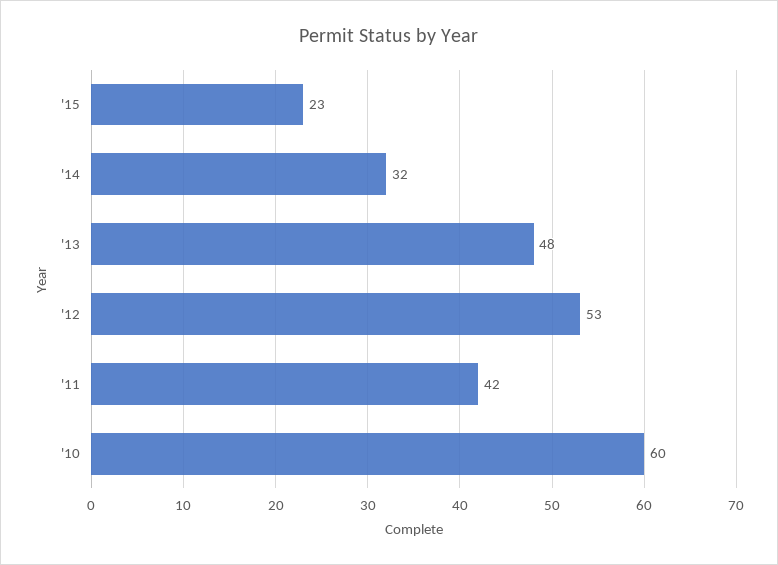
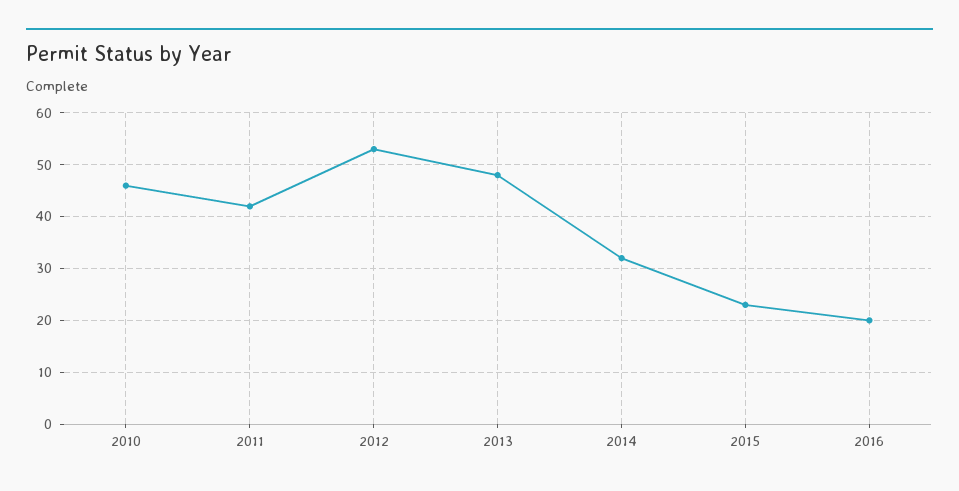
'10: 60 -> 45
2016: none -> 20

